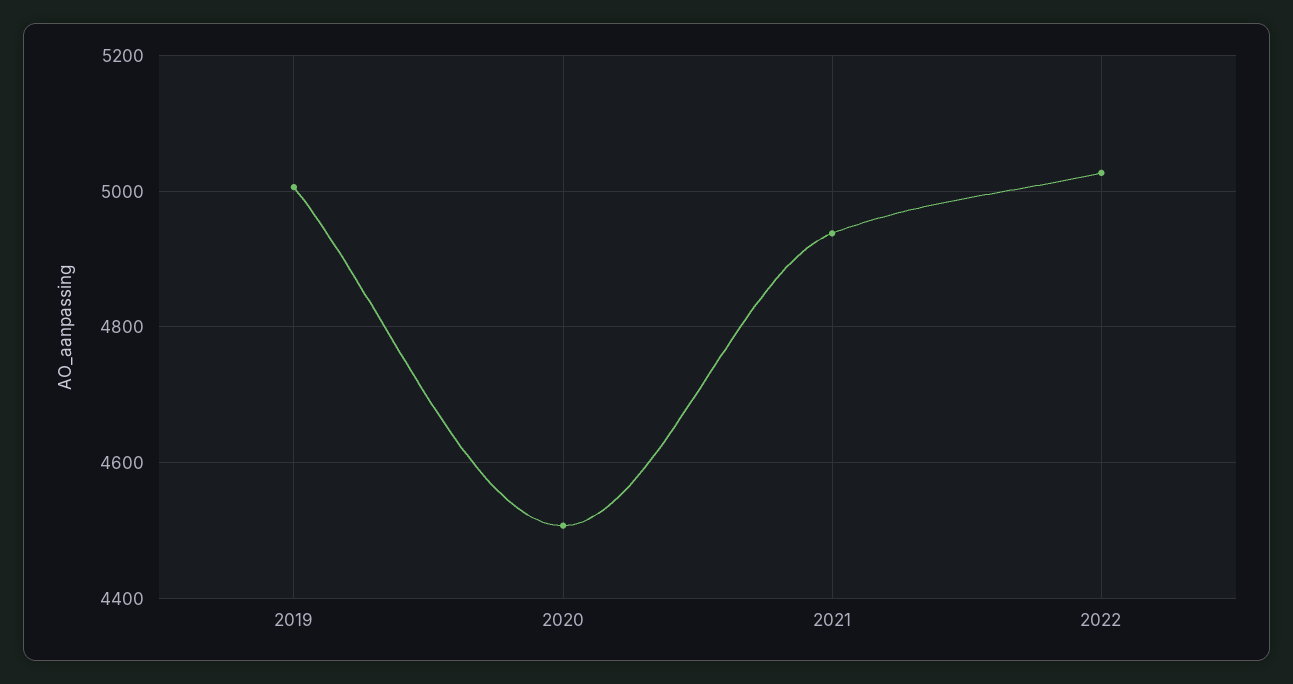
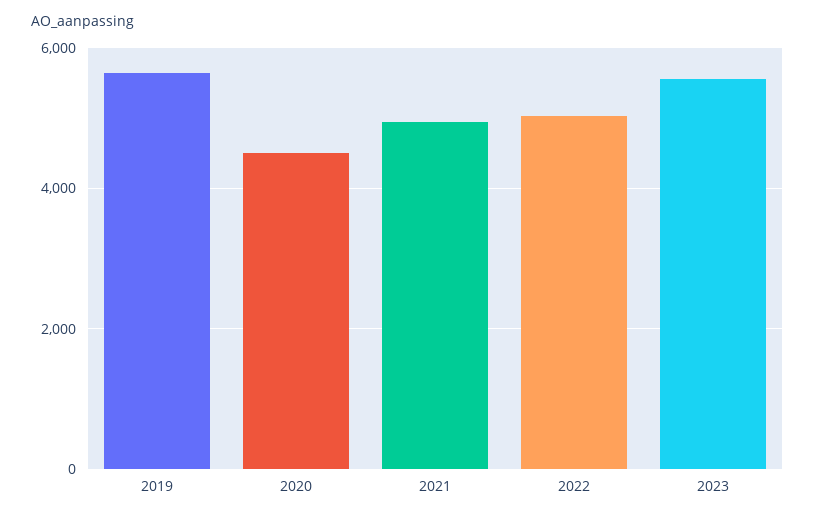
2019: 5000 -> 5600
2023: none -> 5600

